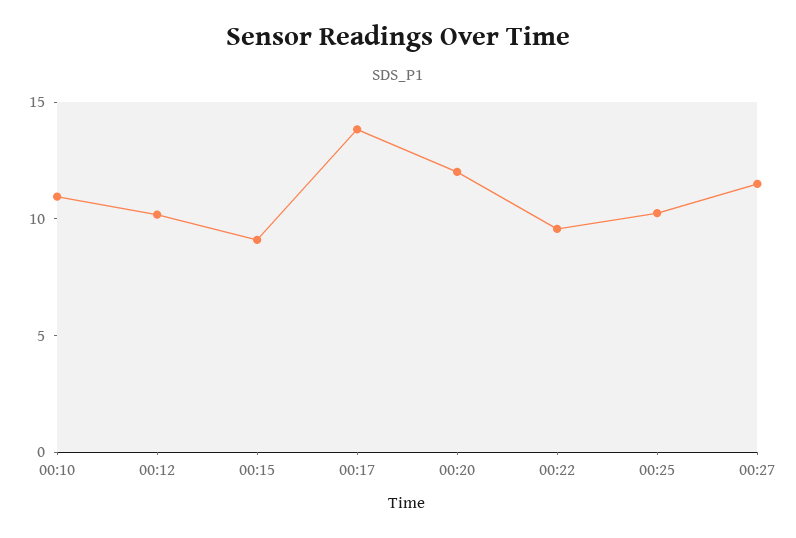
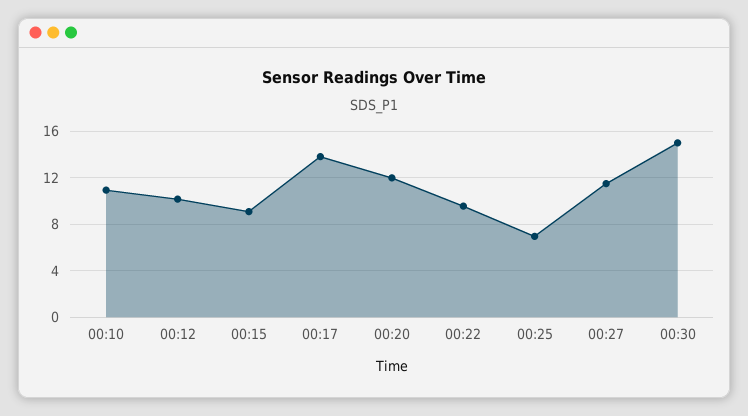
00:25: 10 -> 7
00:30: none -> 15

